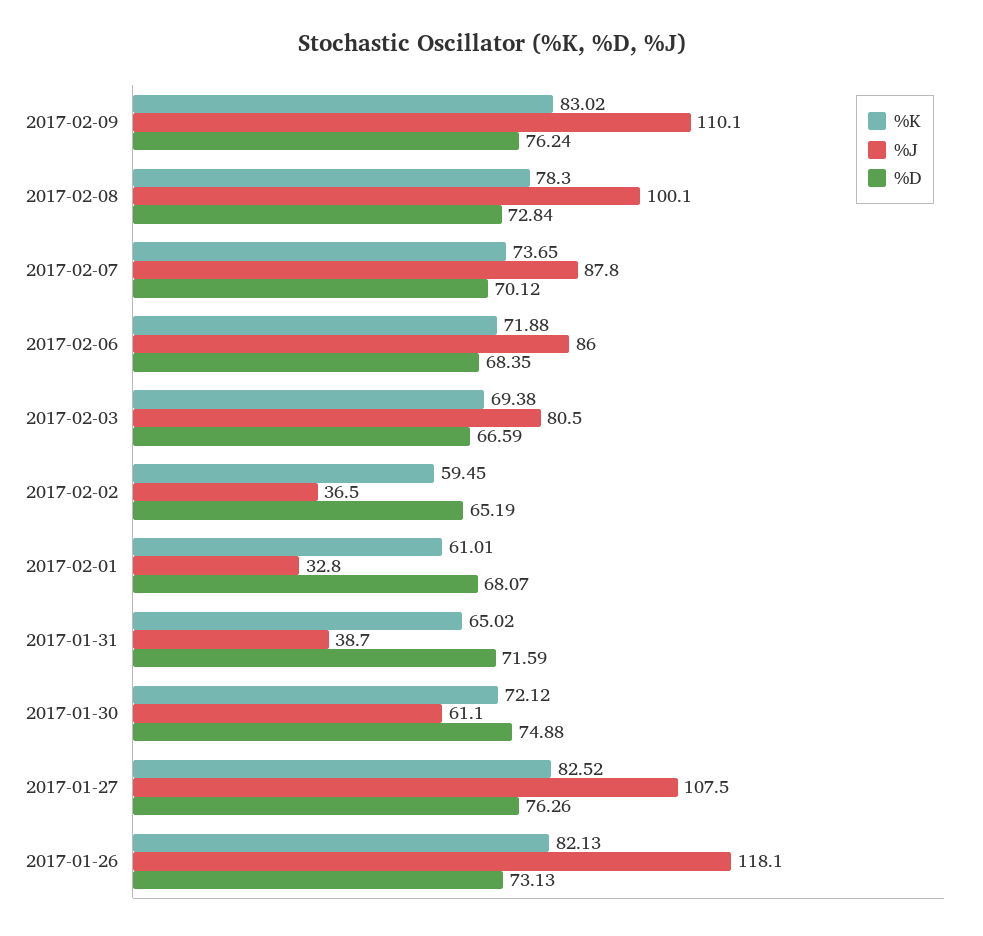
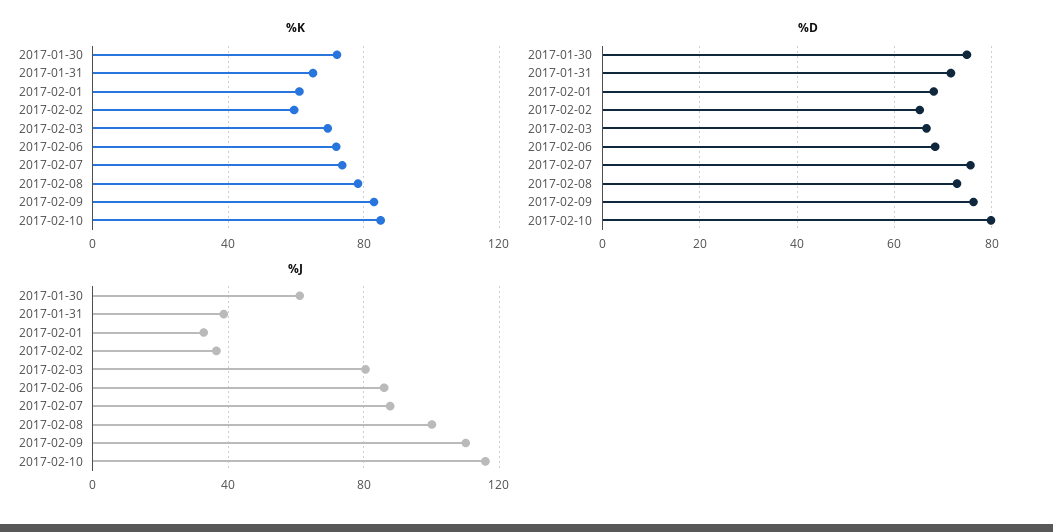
%D, 2017-02-07: 70.12 -> 76
%K, 2017-01-27: 82.52 -> none
%J, 2017-01-27: 107.5 -> none
%D, 2017-01-27: 76.26 -> none
%K, 2017-01-26: 82.13 -> none
%J, 2017-01-26: 118.1 -> none
%D, 2017-01-26: 73.13 -> none
%K, 2017-02-10: none -> 85
%D, 2017-02-10: none -> 80
%J, 2017-02-10: none -> 115

